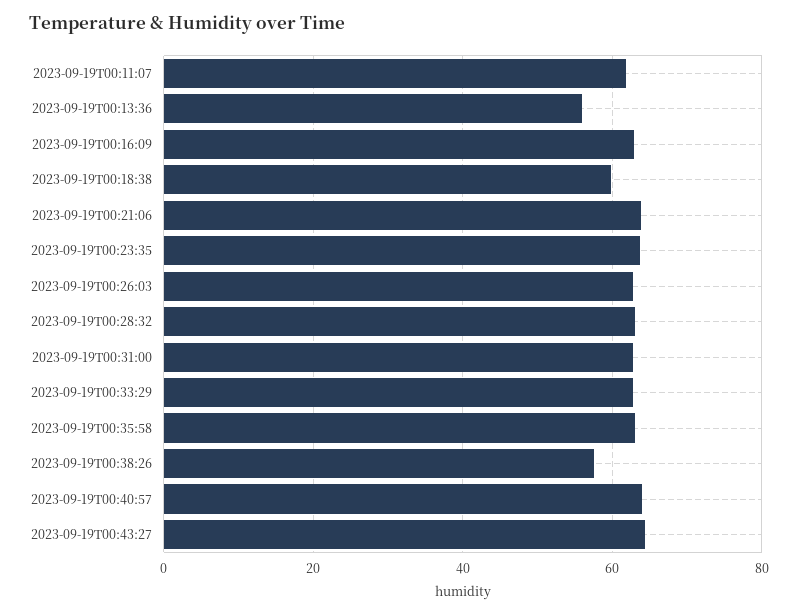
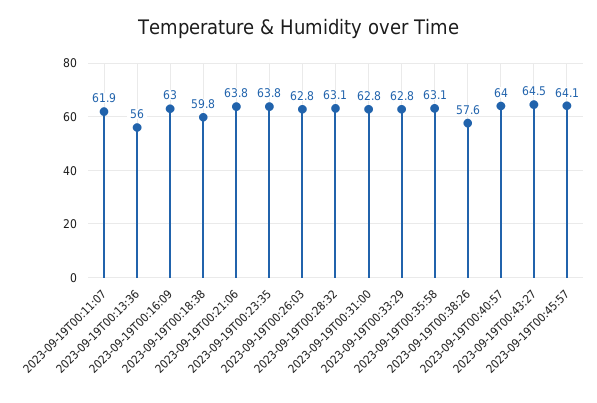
2023-09-19T00:45:57: none -> 64.1

